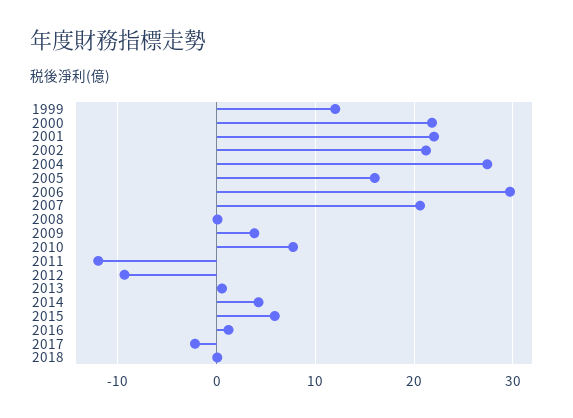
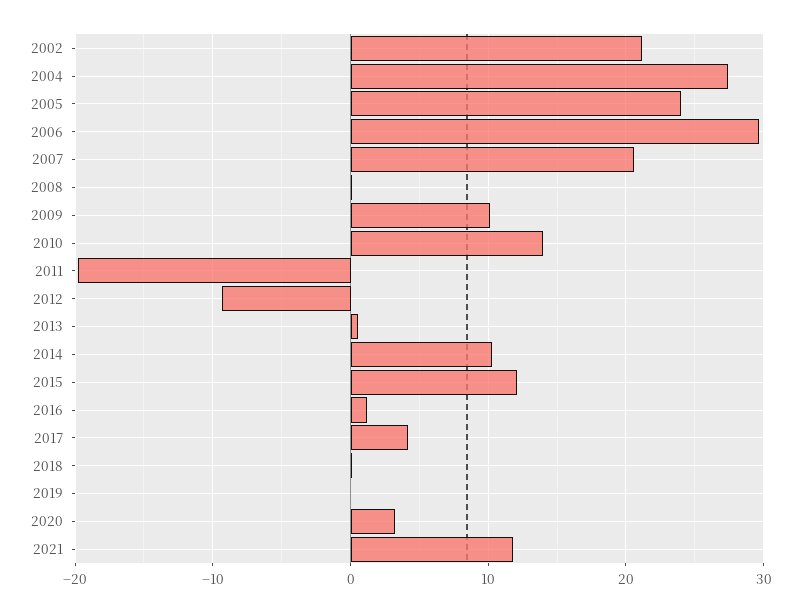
1999: 12 -> none
2000: 22 -> none
2001: 22 -> none
2005: 16 -> 24
2009: 4 -> 10
2010: 8 -> 14
2011: -12 -> -20
2014: 4 -> 10
2015: 6 -> 12
2017: -2 -> 4
2019: none -> 0
2020: none -> 3
2021: none -> 12

